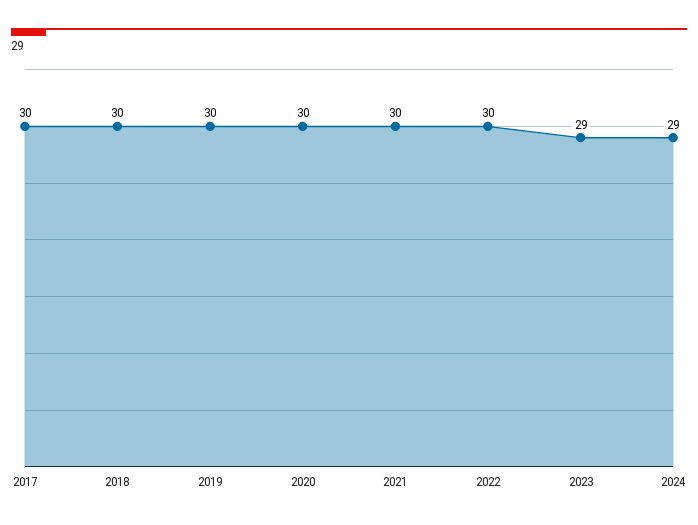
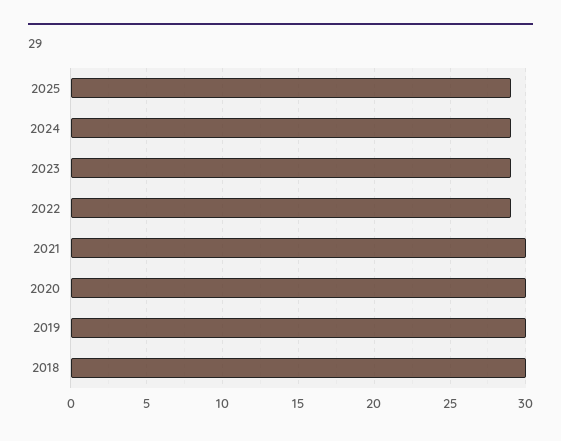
2017: 30 -> none
2022: 30 -> 29
2025: none -> 29

